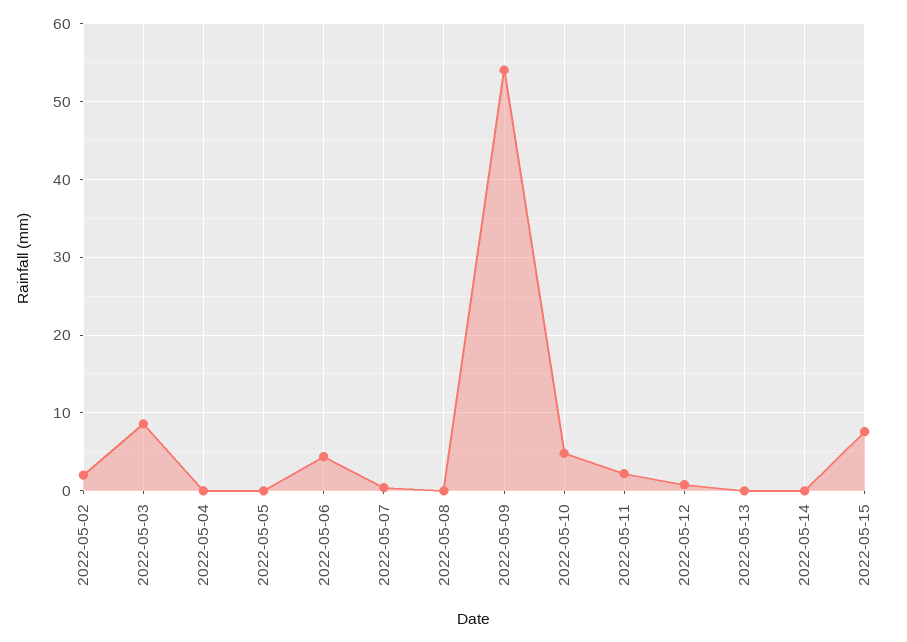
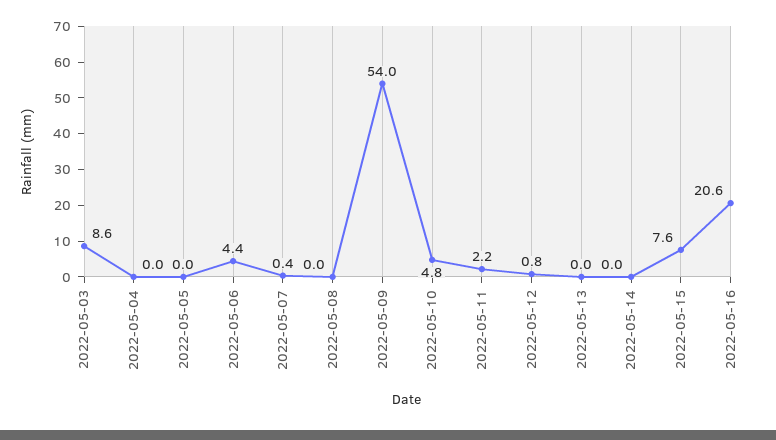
2022-05-02: 2 -> none
2022-05-16: none -> 20.6

